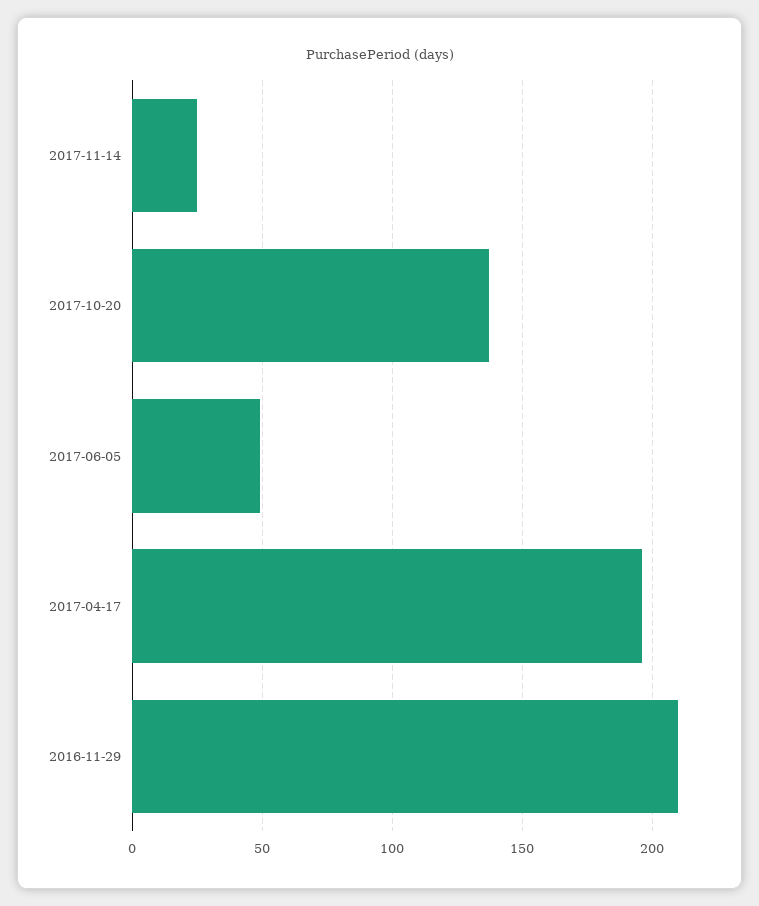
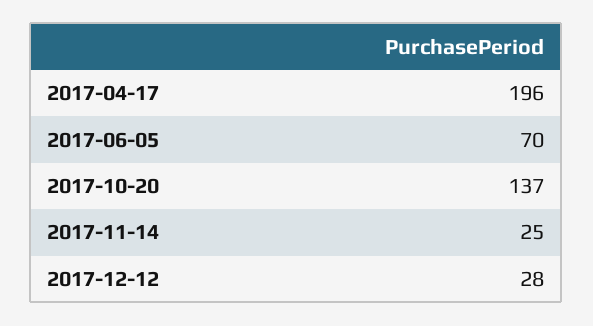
2017-06-05: 50 -> 70
2016-11-29: 210 -> none
2017-12-12: none -> 28

